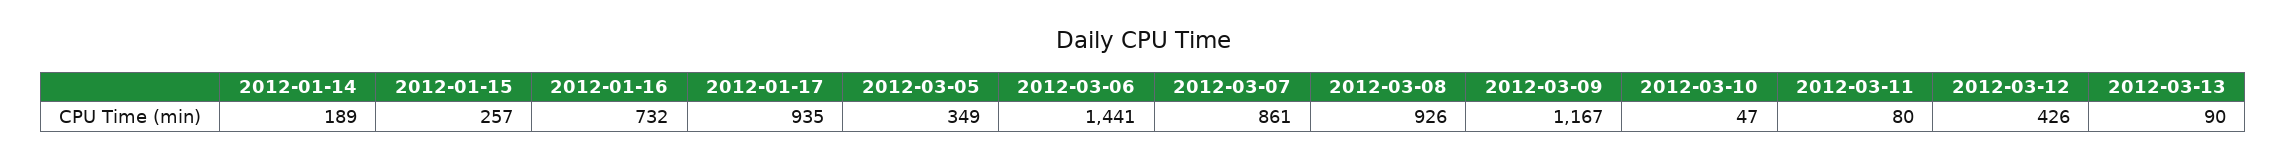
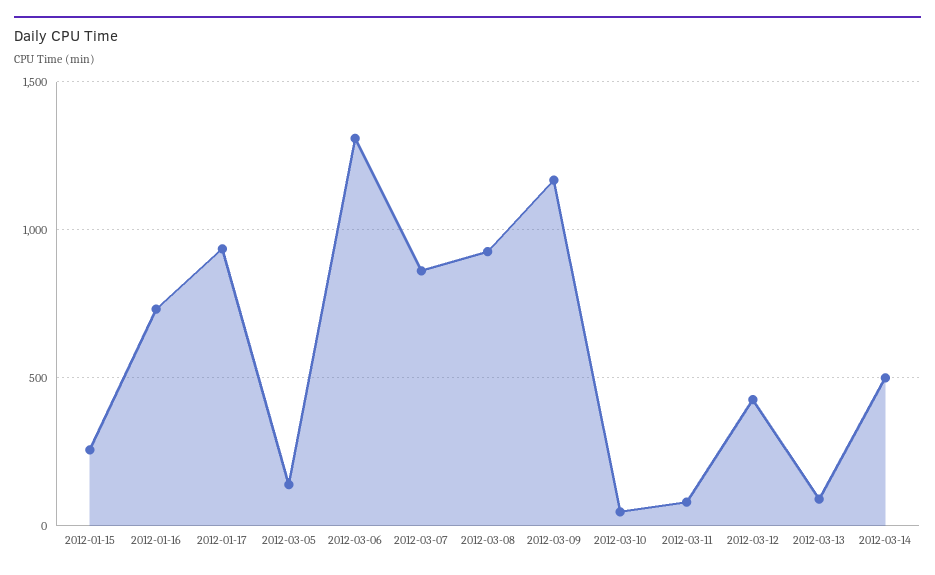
2012-01-14: 189 -> none
2012-03-05: 349 -> 150
2012-03-06: 1441 -> 1300
2012-03-14: none -> 500

